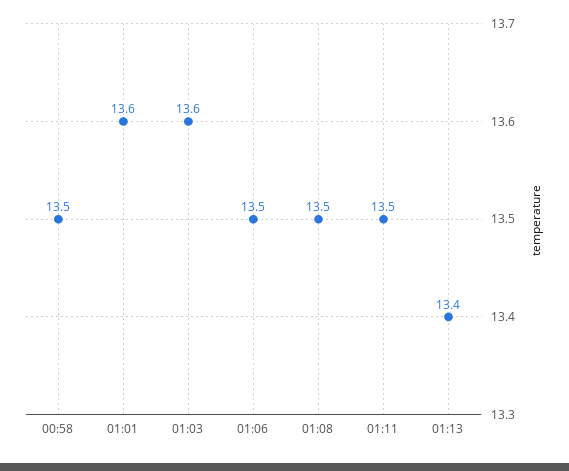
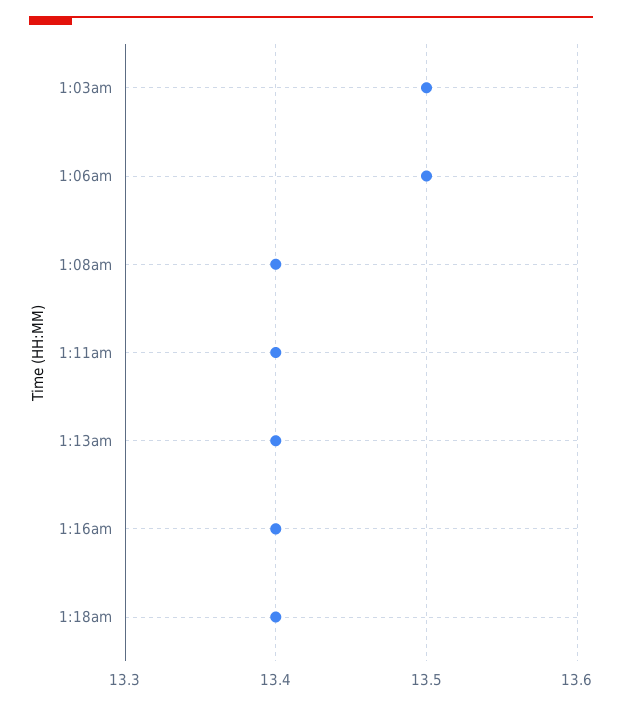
00:58: 13.5 -> none
01:01: 13.6 -> none
01:03: 13.6 -> 13.5
01:08: 13.5 -> 13.4
01:11: 13.5 -> 13.4
1:16am: none -> 13.4
1:18am: none -> 13.4

